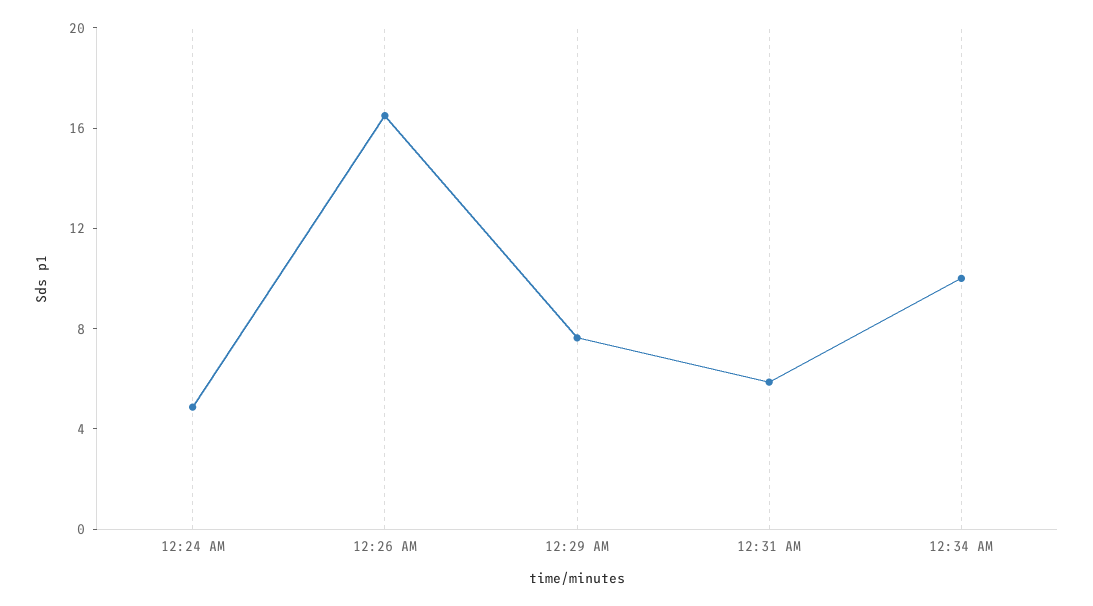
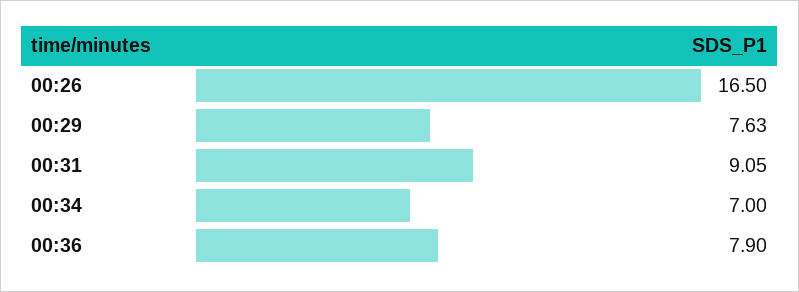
12:24 AM: 5 -> none
12:31 AM: 6 -> 9.05
12:34 AM: 10 -> 7
00:36: none -> 7.9

